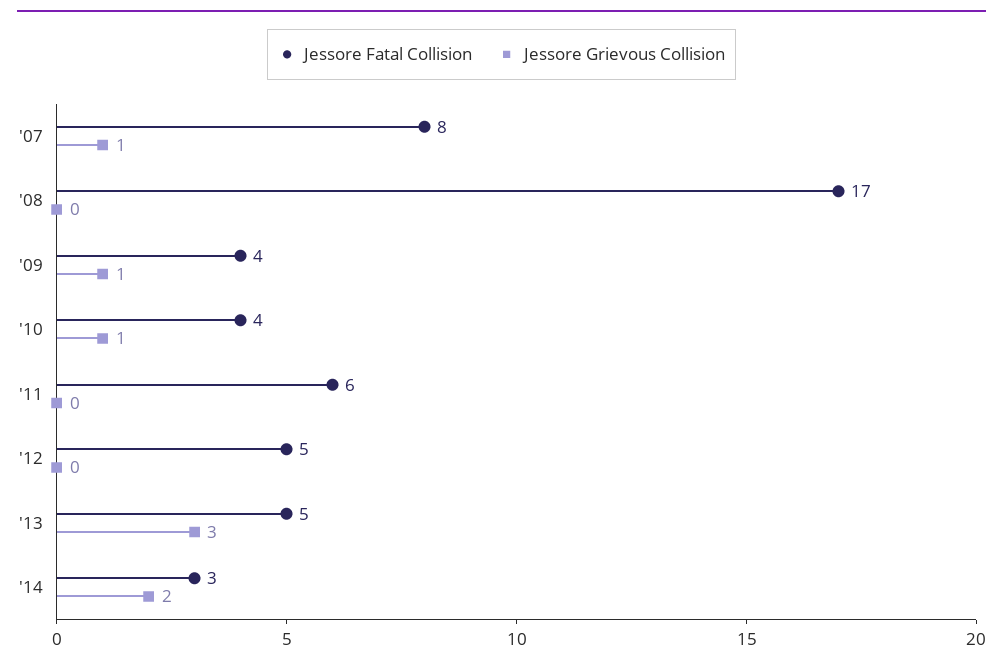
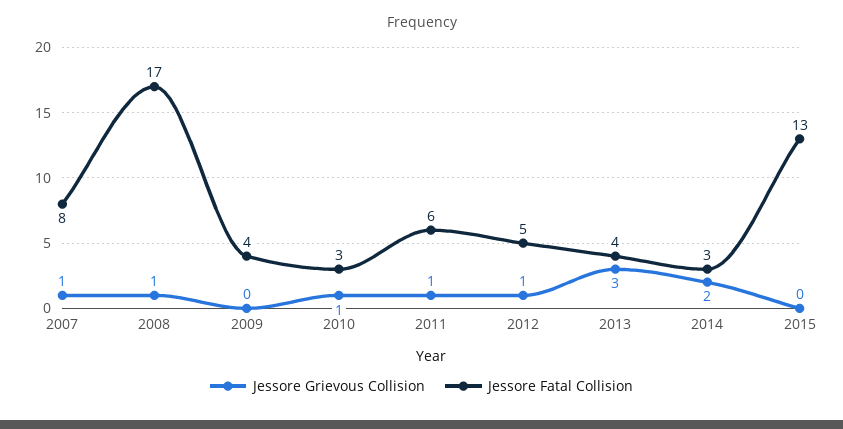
Jessore Grievous Collision, '08: 0 -> 1
Jessore Grievous Collision, '09: 1 -> 0
Jessore Fatal Collision, '10: 4 -> 3
Jessore Grievous Collision, '11: 0 -> 1
Jessore Grievous Collision, '12: 0 -> 1
Jessore Fatal Collision, '13: 5 -> 4
Jessore Grievous Collision, 2015: none -> 0
Jessore Fatal Collision, 2015: none -> 13

